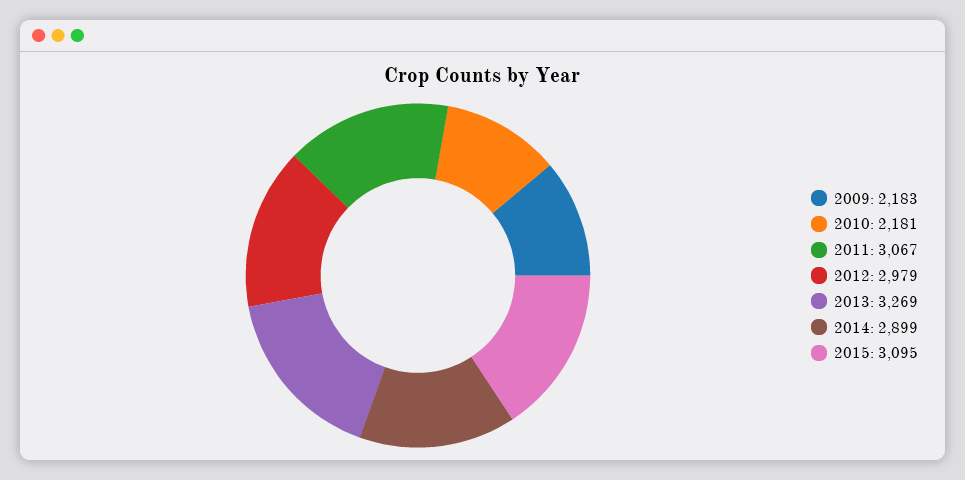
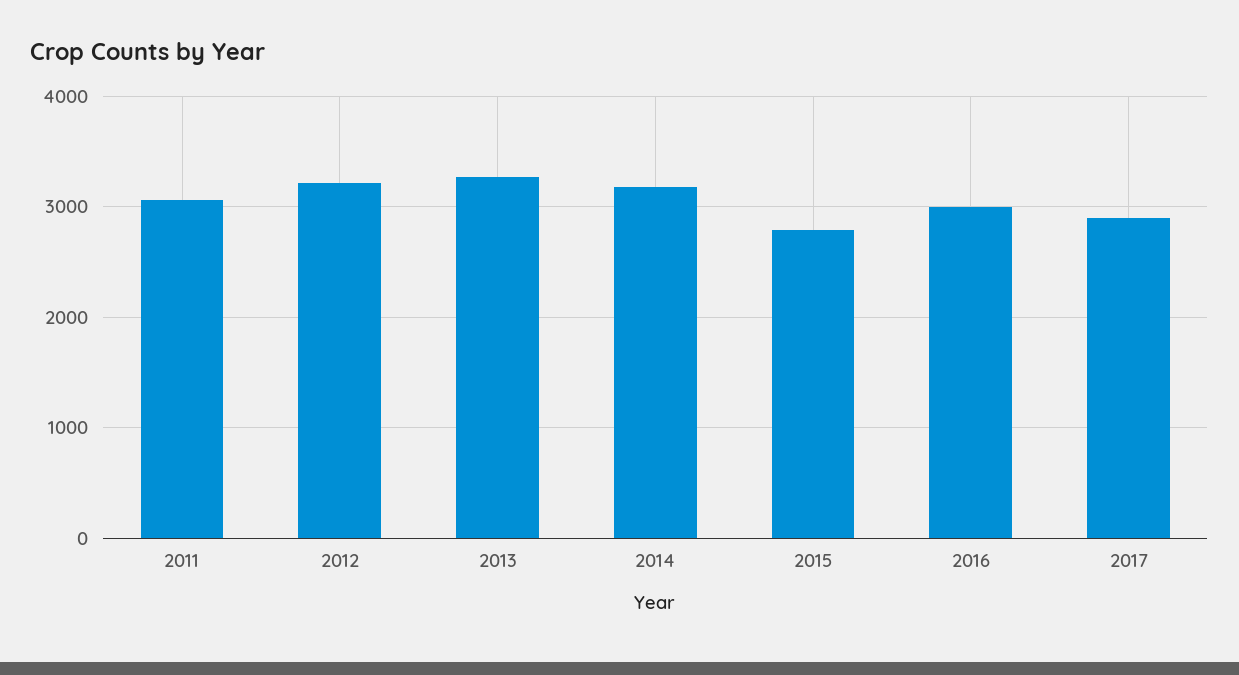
2009: 2183 -> none
2010: 2181 -> none
2012: 2979 -> 3200
2014: 2899 -> 3200
2015: 3095 -> 2800
2016: none -> 3000
2017: none -> 2900

